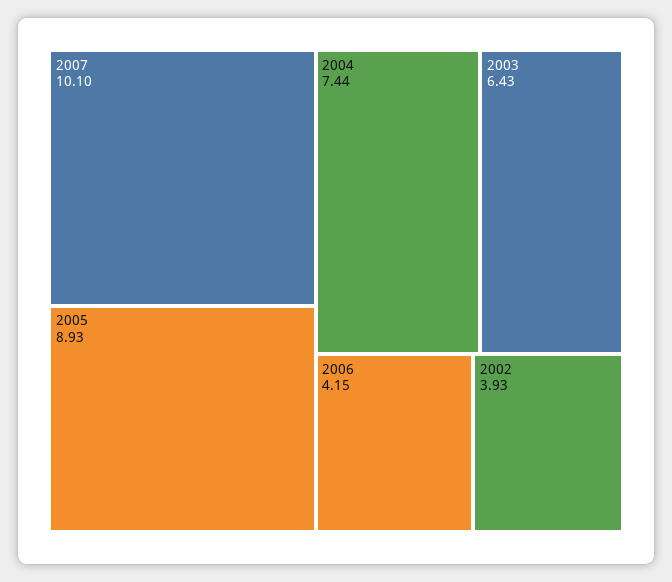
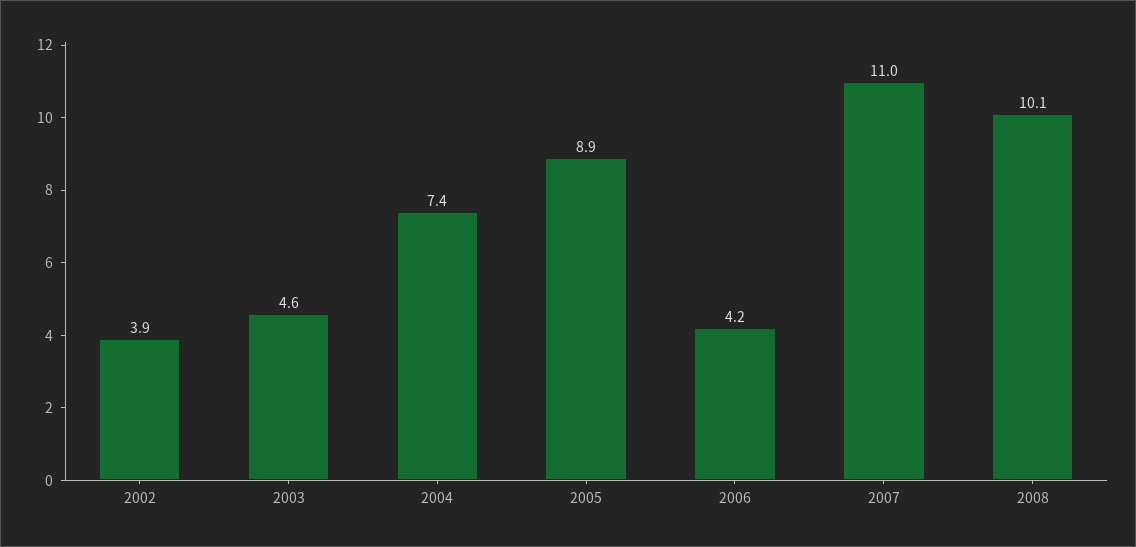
2007: 10.1 -> 11
2003: 6.43 -> 4.6
2008: none -> 10.1

